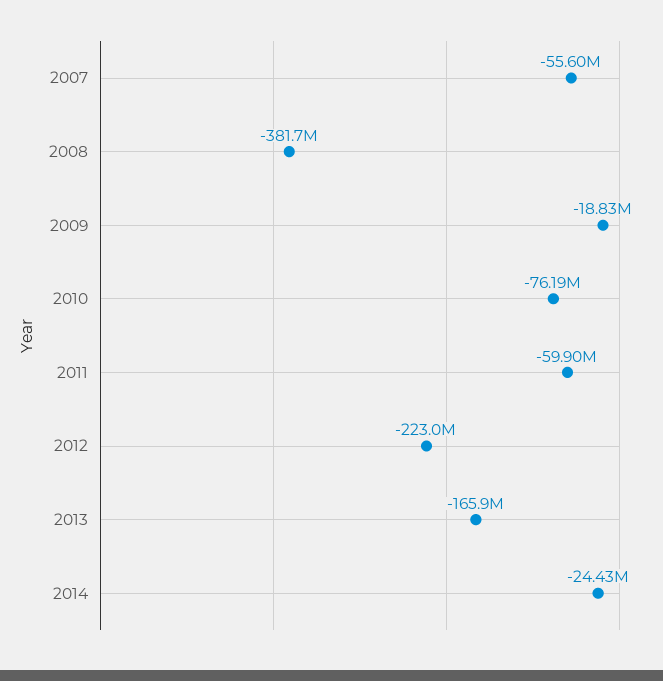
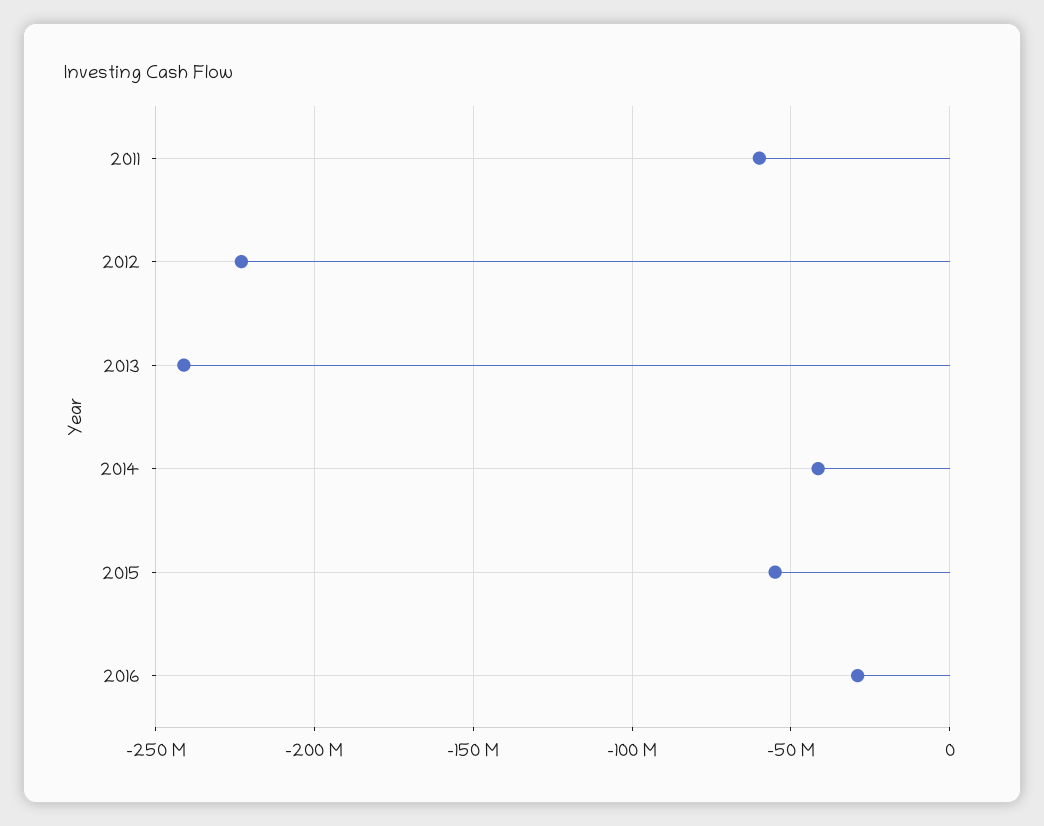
2007: -55600000 -> none
2008: -381700000 -> none
2009: -18830000 -> none
2010: -76190000 -> none
2013: -165900000 -> -240000000
2014: -24430000 -> -40000000
2015: none -> -55000000
2016: none -> -30000000

